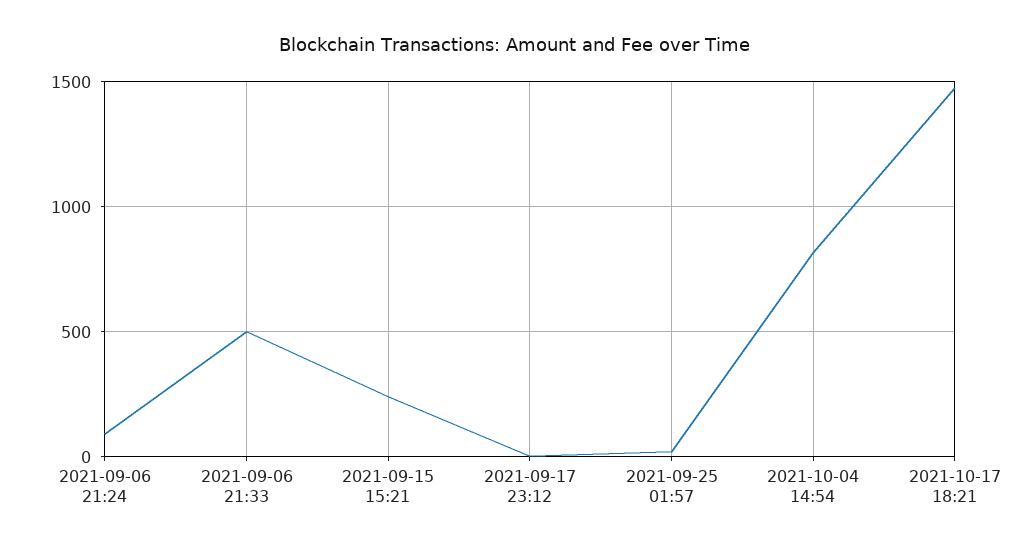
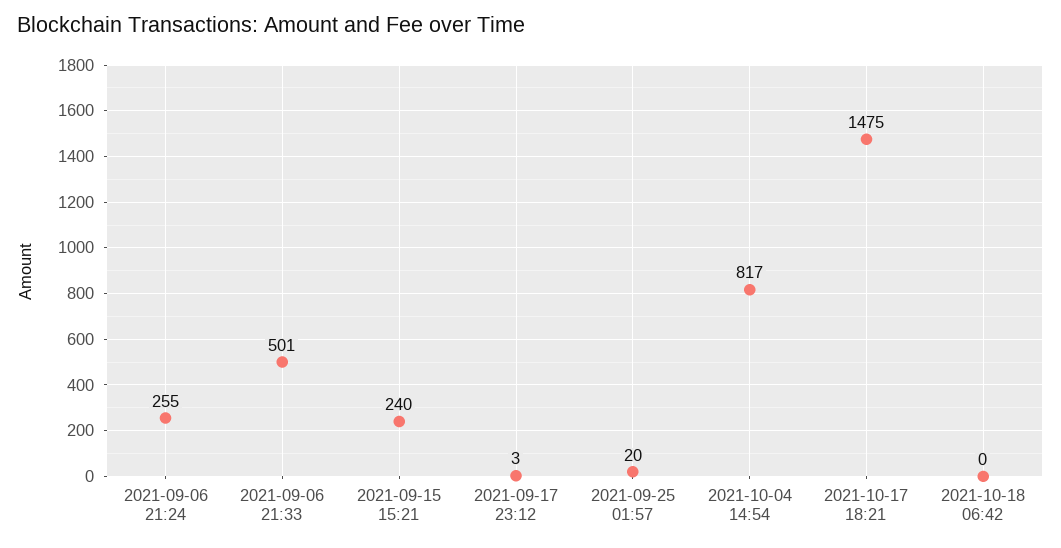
2021-09-06 21:24: 100 -> 255
2021-10-18 06:42: none -> 0

